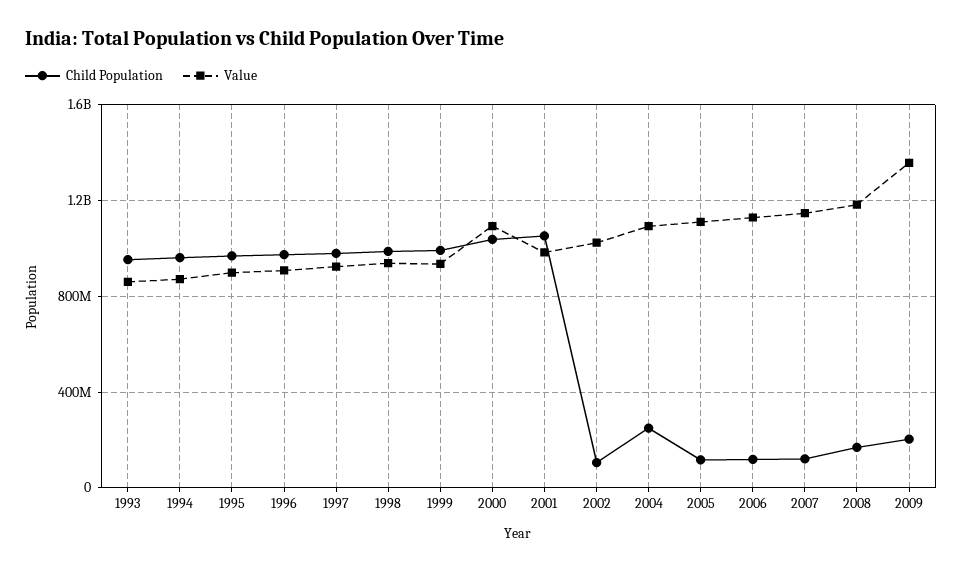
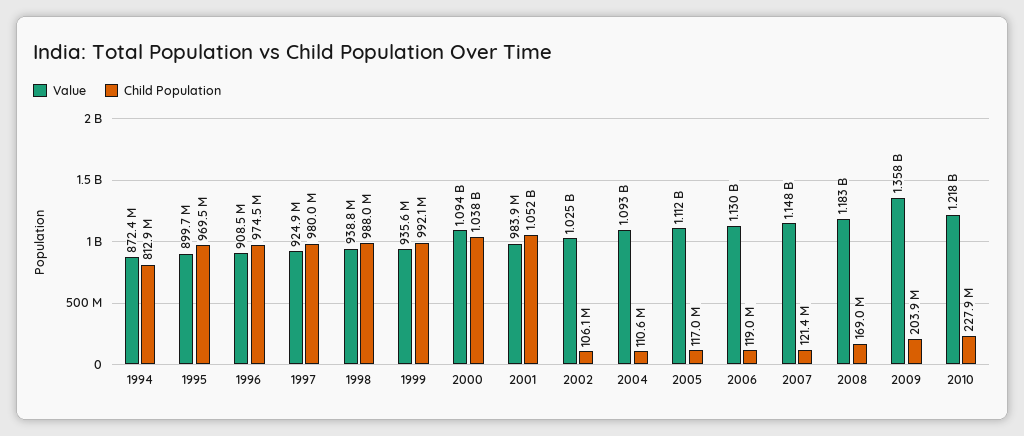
Child Population, 1993: 950000000 -> none
Value, 1993: 850000000 -> none
Child Population, 1994: 950000000 -> 812900000
Child Population, 2004: 250000000 -> 110600000
Value, 2010: none -> 1218000000
Child Population, 2010: none -> 227900000

